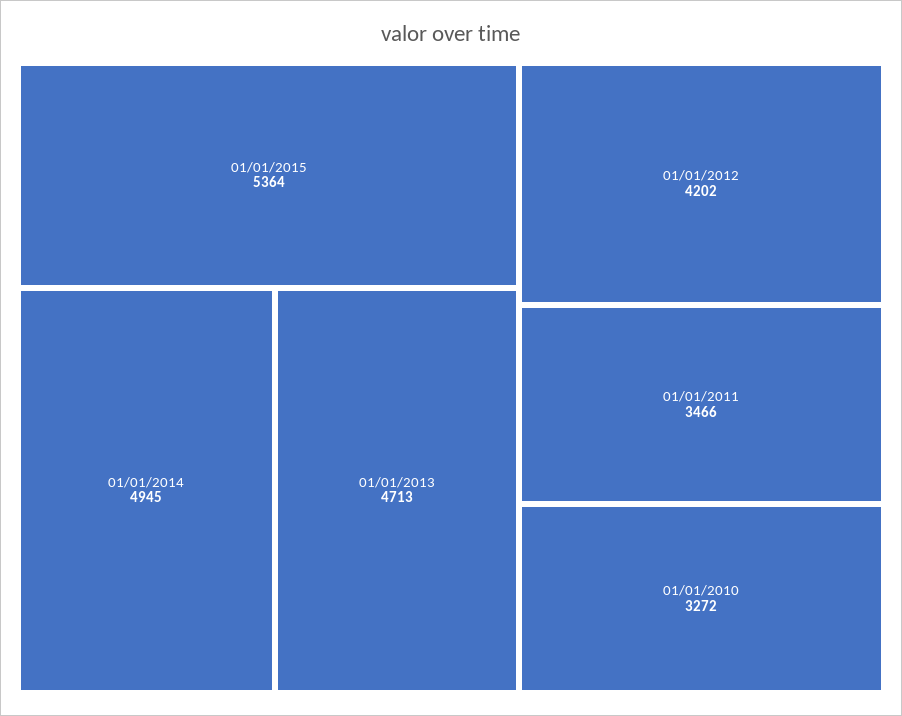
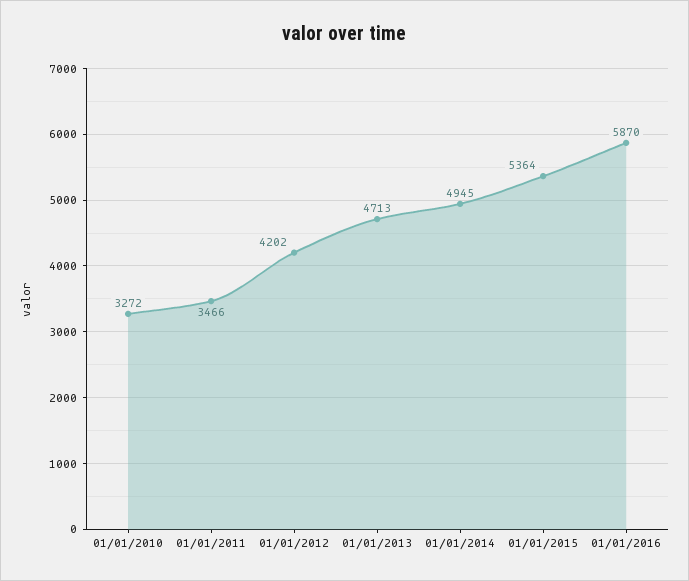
01/01/2016: none -> 5870

